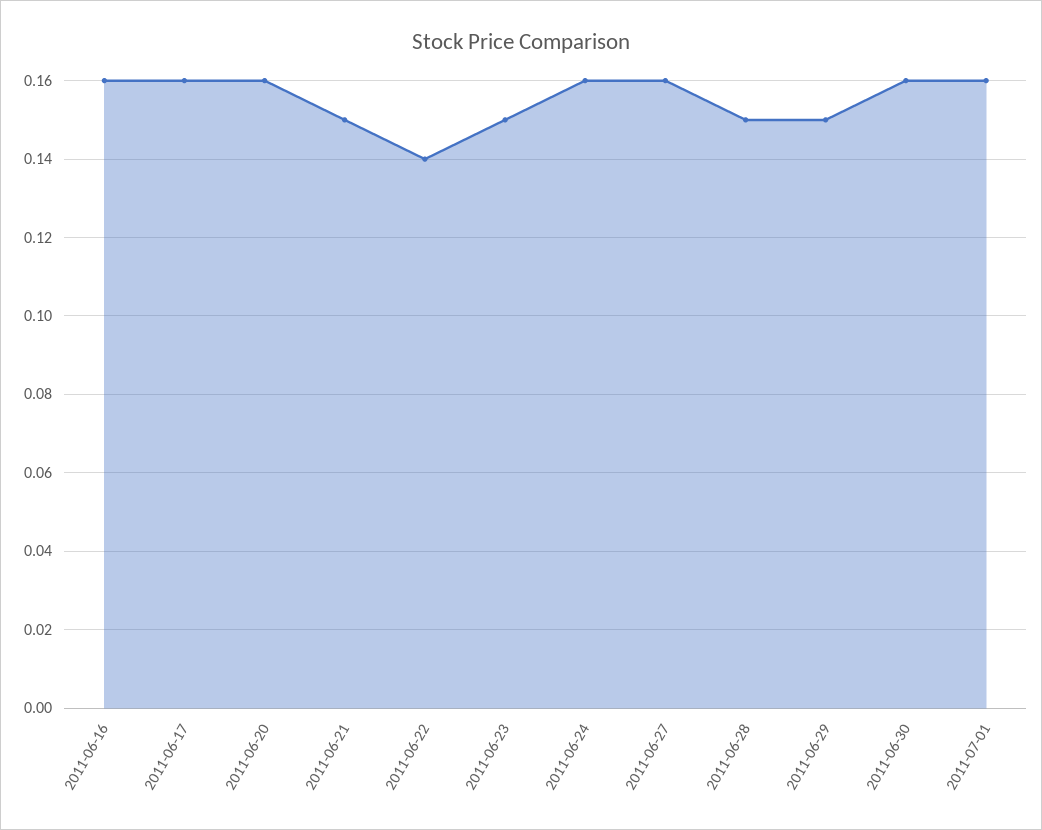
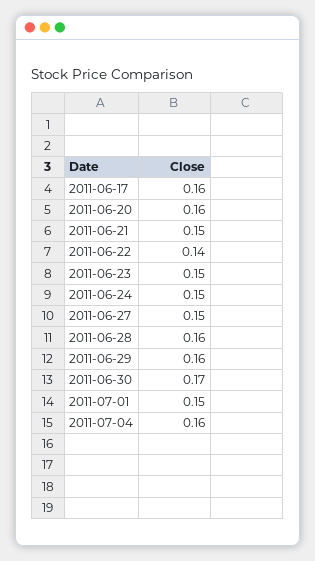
2011-06-16: 0.16 -> none
2011-06-24: 0.16 -> 0.15
2011-06-27: 0.16 -> 0.15
2011-06-28: 0.15 -> 0.16
2011-06-29: 0.15 -> 0.16
2011-06-30: 0.16 -> 0.17
2011-07-01: 0.16 -> 0.15
2011-07-04: none -> 0.16

